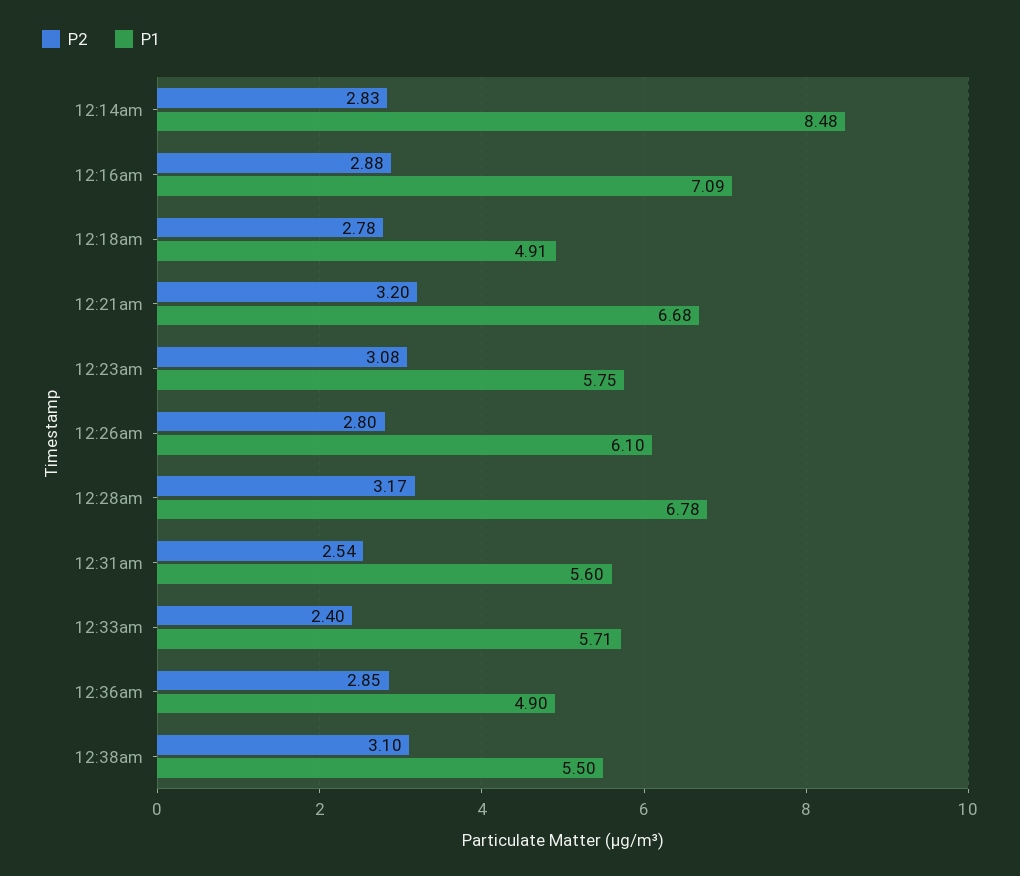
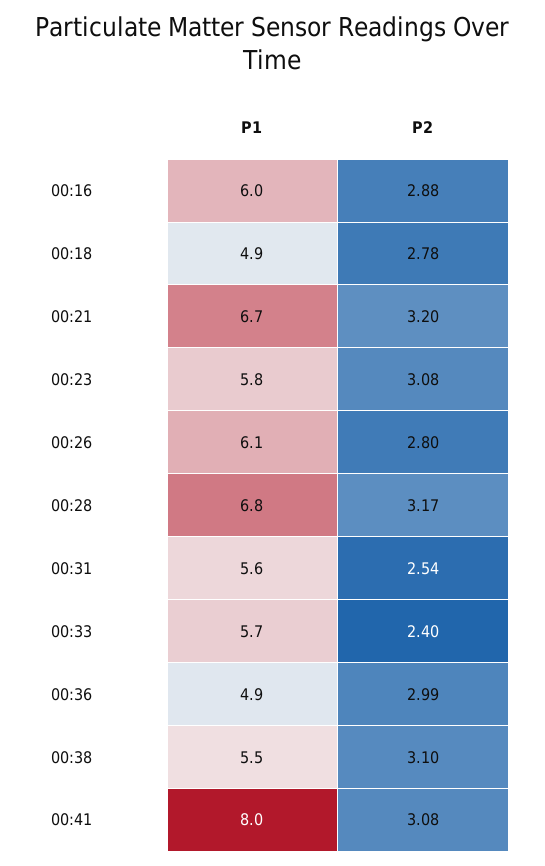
P2, 12:14am: 2.83 -> none
P1, 12:14am: 8.48 -> none
P1, 12:16am: 7.09 -> 6
P2, 12:36am: 2.85 -> 2.99
P1, 00:41: none -> 8
P2, 00:41: none -> 3.08

